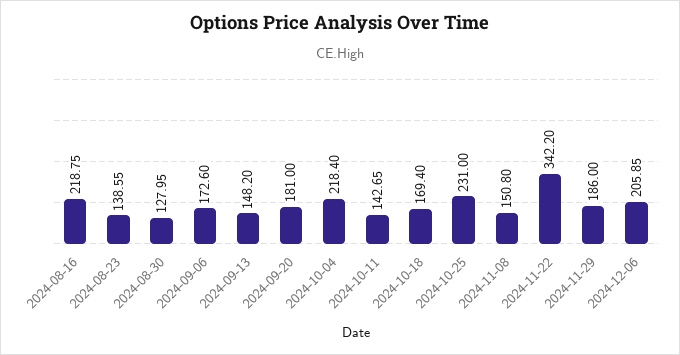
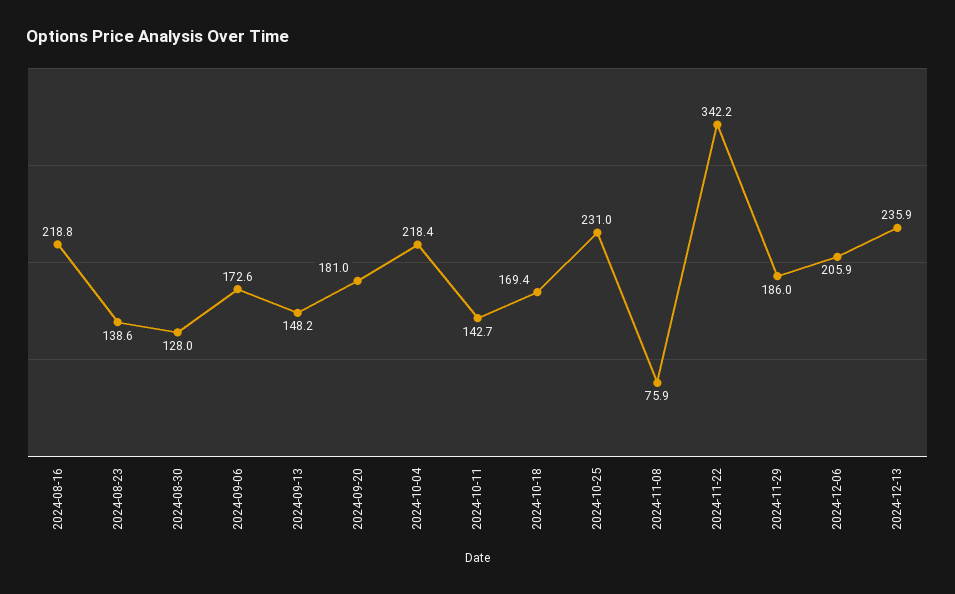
2024-11-08: 150.8 -> 75.9
2024-12-13: none -> 235.9

